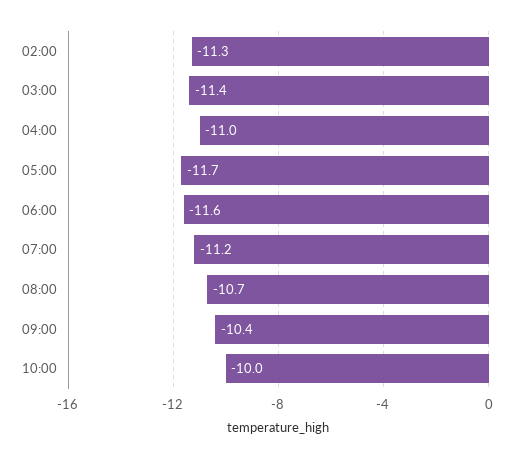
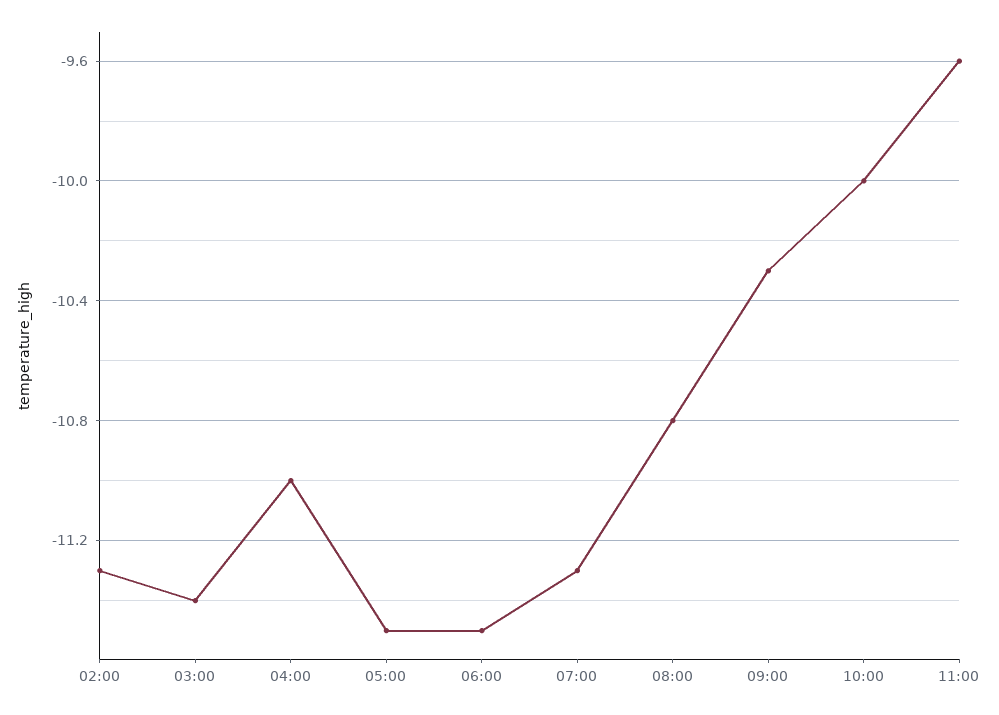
05:00: -11.7 -> -11.5
06:00: -11.6 -> -11.5
07:00: -11.2 -> -11.3
08:00: -10.7 -> -10.8
09:00: -10.4 -> -10.3
11:00: none -> -9.6

